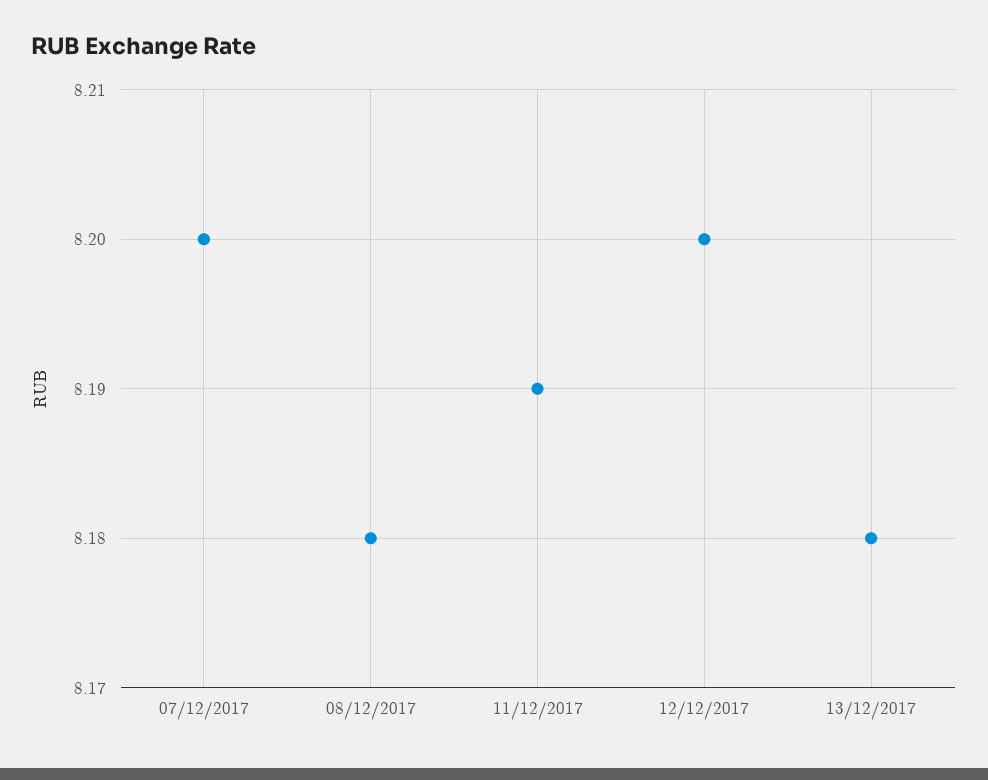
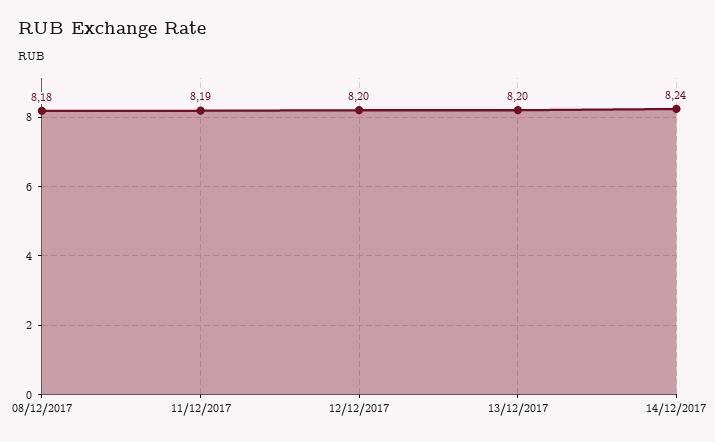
07/12/2017: 8.2 -> none
13/12/2017: 8.18 -> 8.2
14/12/2017: none -> 8.24

